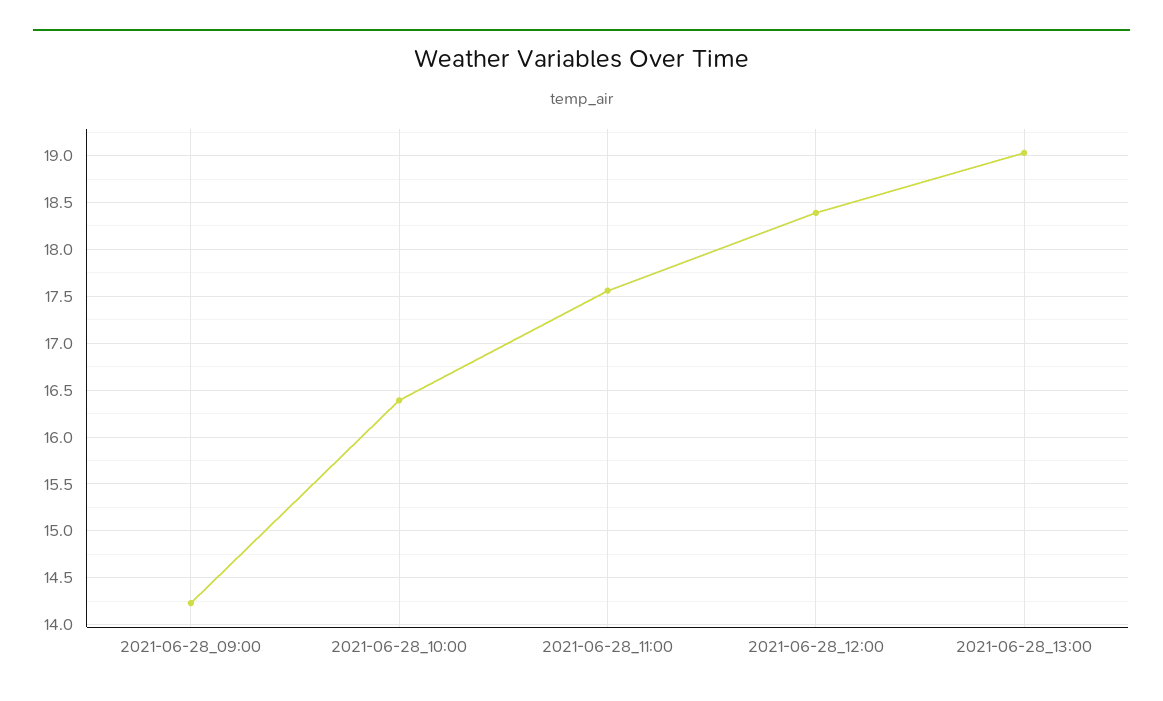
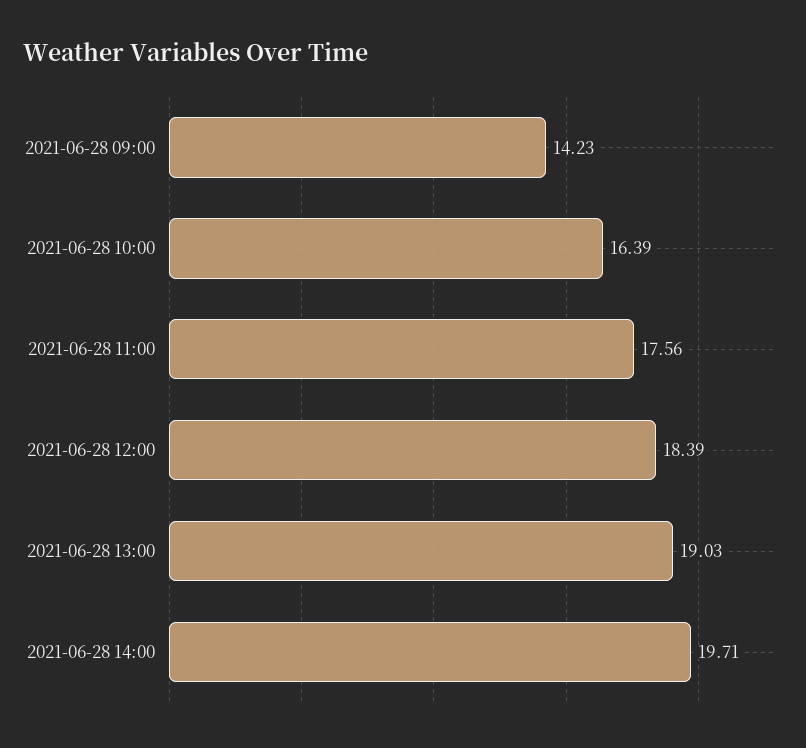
2021-06-28 14:00: none -> 19.71

